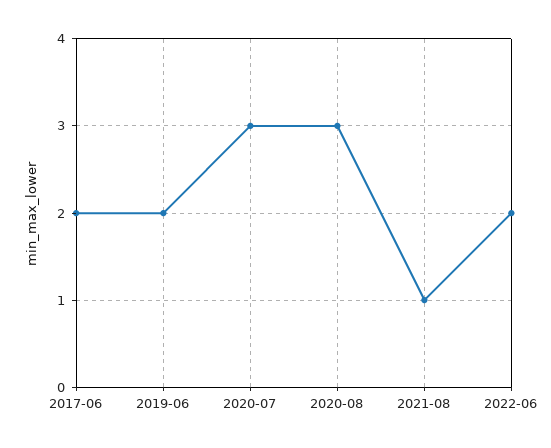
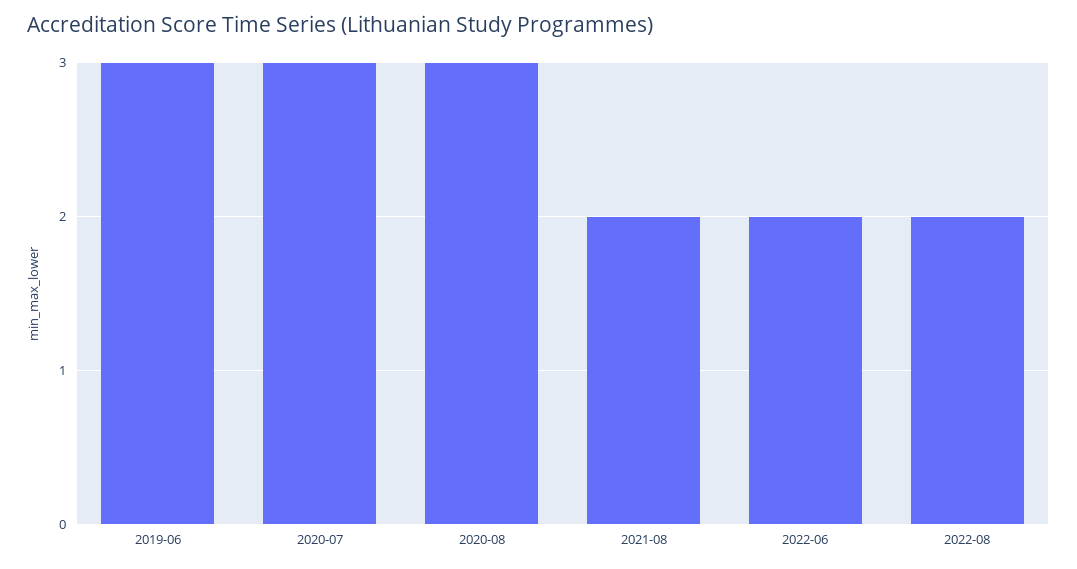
2017-06: 2 -> none
2019-06: 2 -> 3
2021-08: 1 -> 2
2022-08: none -> 2

